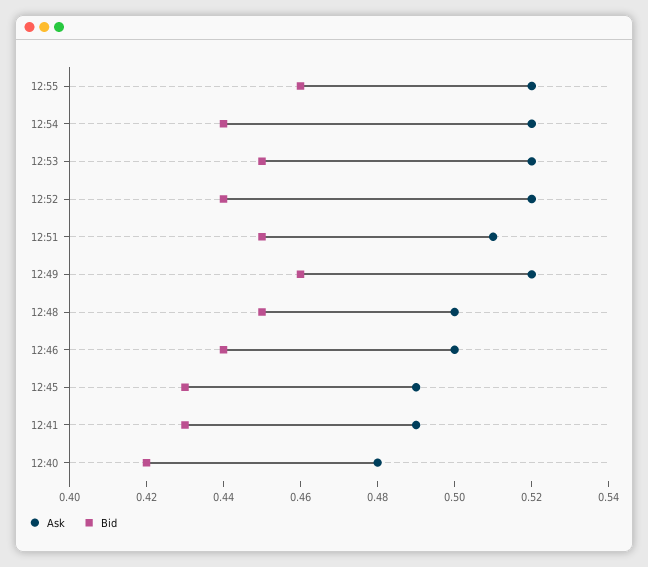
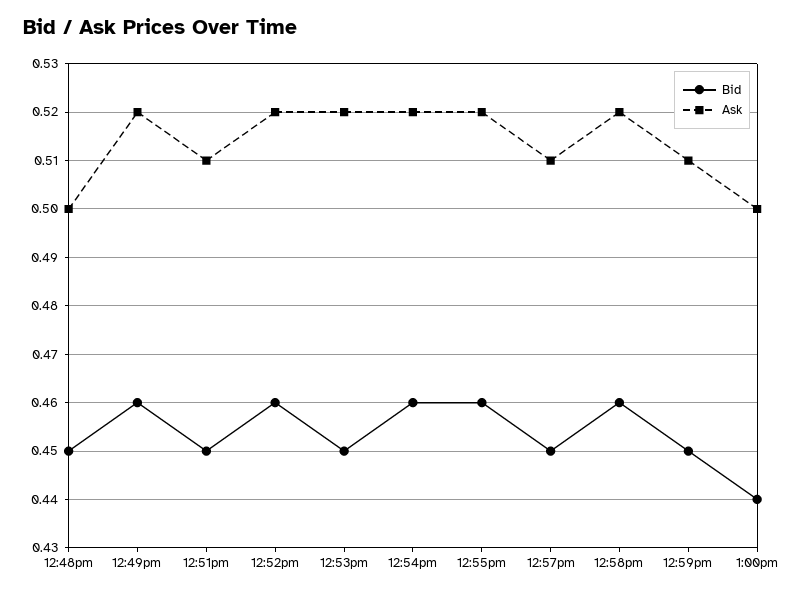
Bid, 12:54: 0.44 -> 0.46
Bid, 12:52: 0.44 -> 0.46
Ask, 12:46: 0.5 -> none
Bid, 12:46: 0.44 -> none
Ask, 12:45: 0.49 -> none
Bid, 12:45: 0.43 -> none
Ask, 12:41: 0.49 -> none
Bid, 12:41: 0.43 -> none
Ask, 12:40: 0.48 -> none
Bid, 12:40: 0.42 -> none
Bid, 12:57pm: none -> 0.45
Ask, 12:57pm: none -> 0.51
Bid, 12:58pm: none -> 0.46
Ask, 12:58pm: none -> 0.52
Bid, 12:59pm: none -> 0.45
Ask, 12:59pm: none -> 0.51
Bid, 1:00pm: none -> 0.44
Ask, 1:00pm: none -> 0.5

